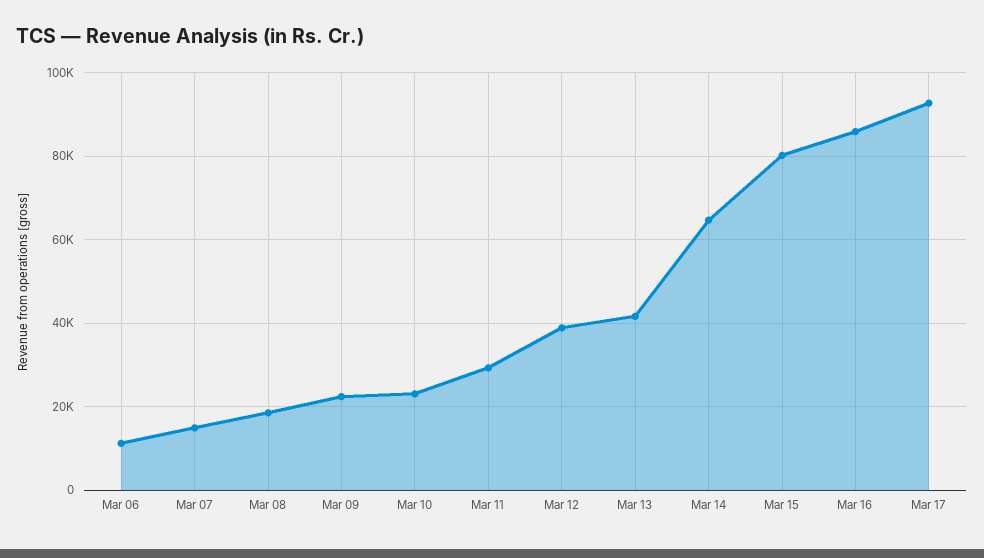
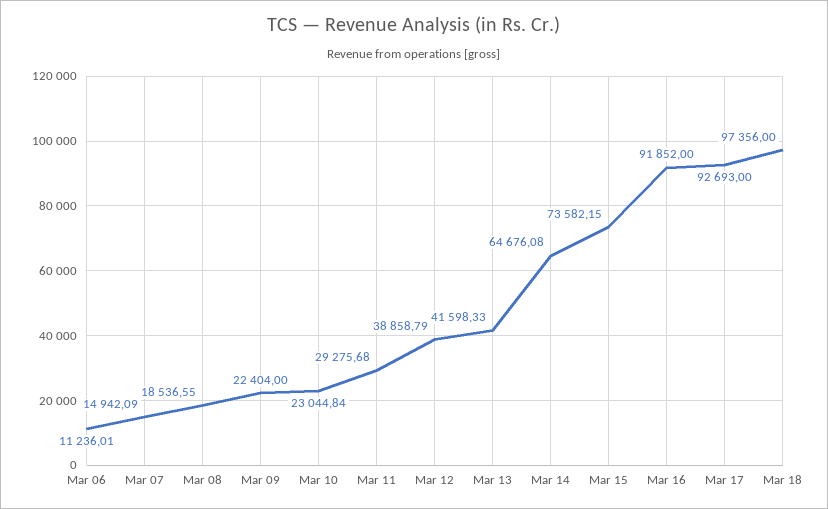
Mar 15: 80000 -> 73582.15
Mar 16: 86000 -> 91852
Mar 18: none -> 97356

